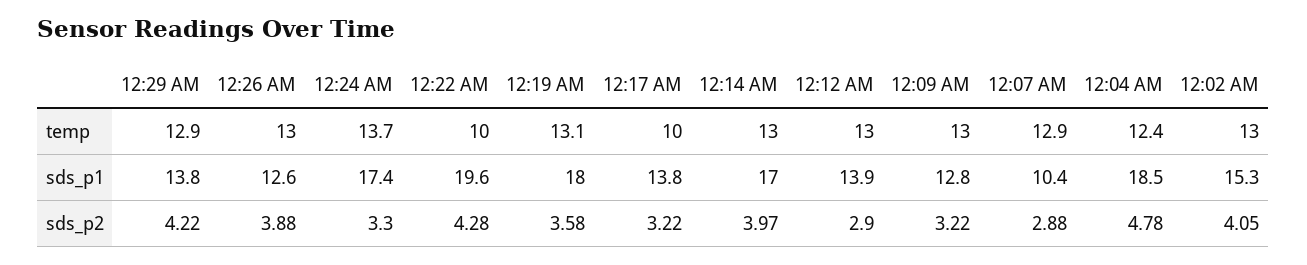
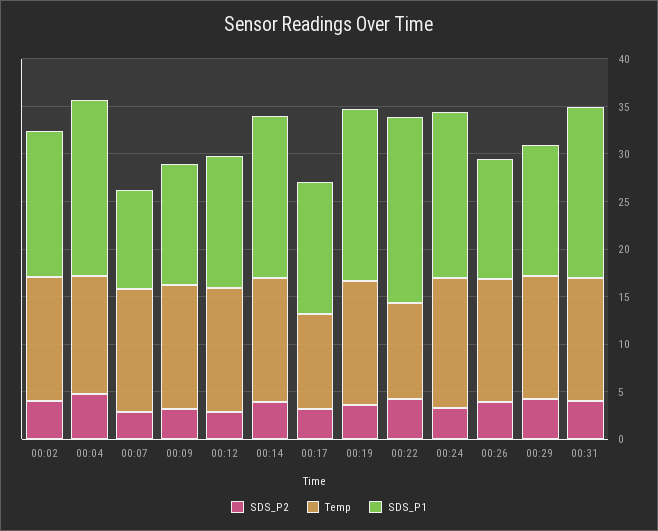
sds_p2, 00:31: none -> 4
temp, 00:31: none -> 13
sds_p1, 00:31: none -> 18

